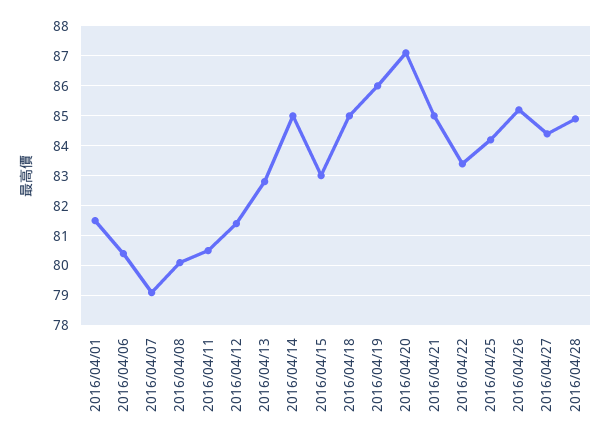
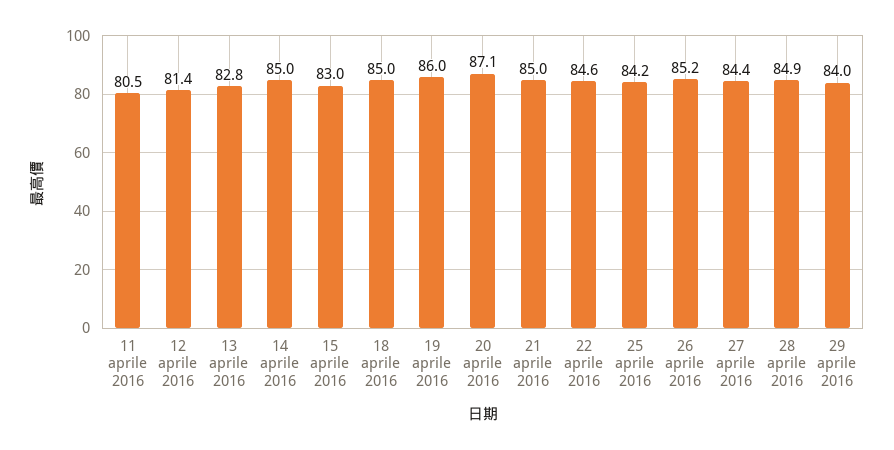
2016/04/01: 81.5 -> none
2016/04/06: 80.5 -> none
2016/04/07: 79 -> none
2016/04/08: 80 -> none
2016/04/22: 83.5 -> 84.6
29 aprile 2016: none -> 84

